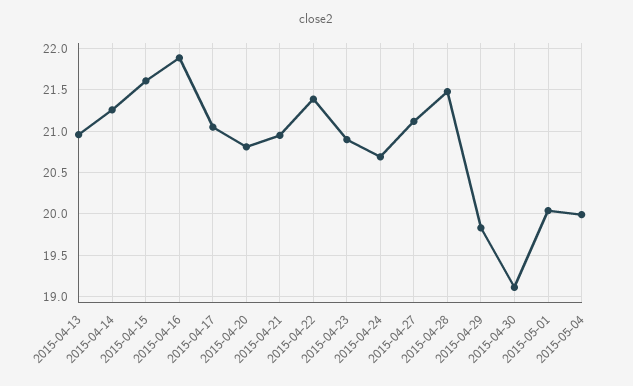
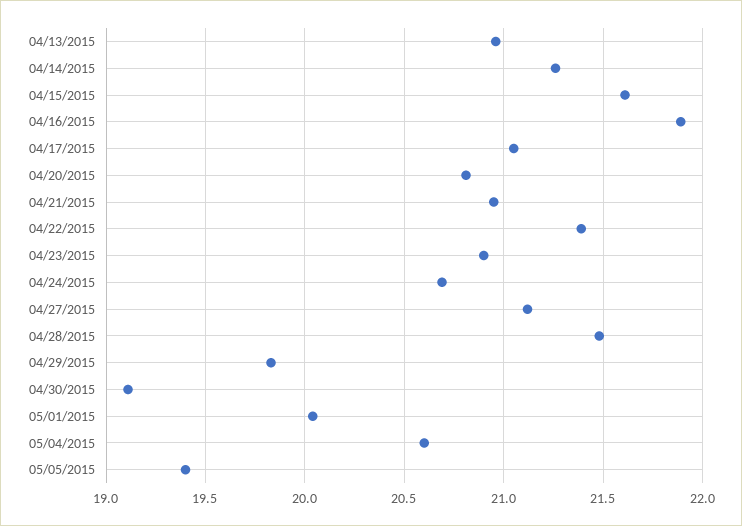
2015-05-04: 20 -> 20.6
05/05/2015: none -> 19.4

